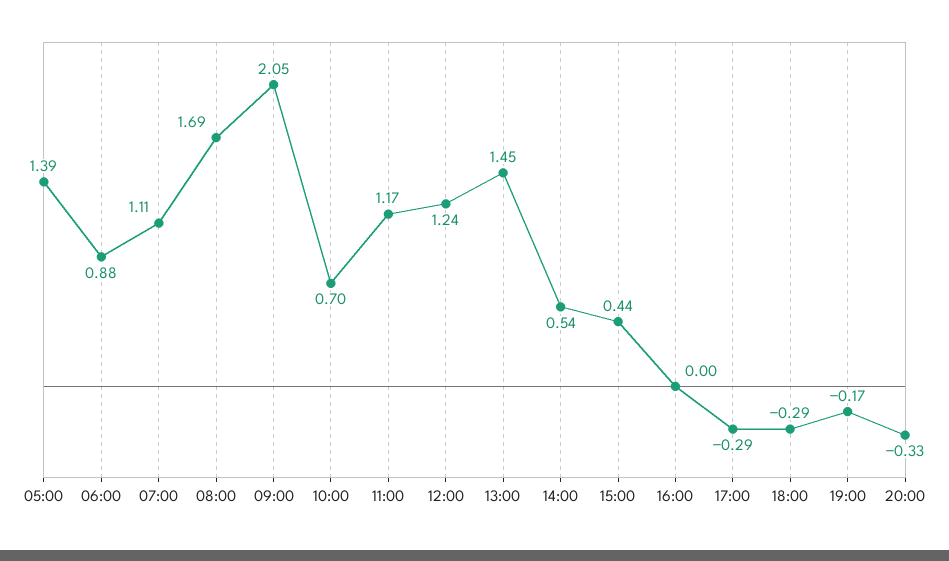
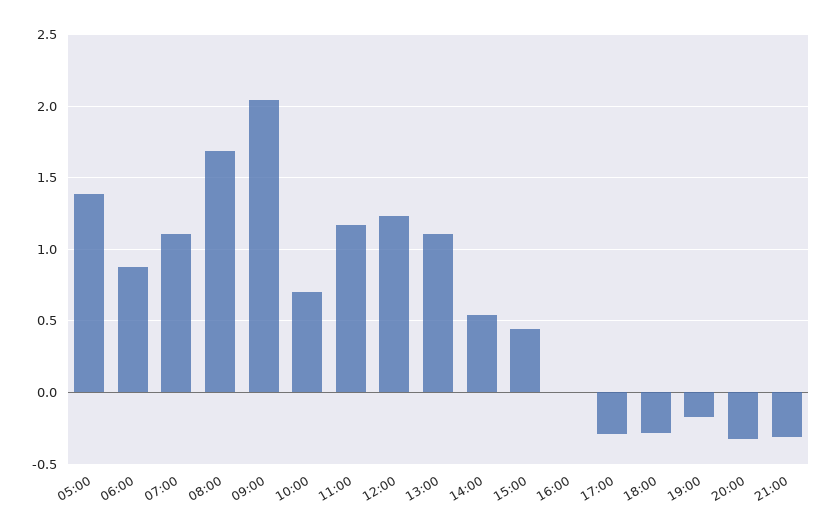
13:00: 1.45 -> 1.1
21:00: none -> -0.3

